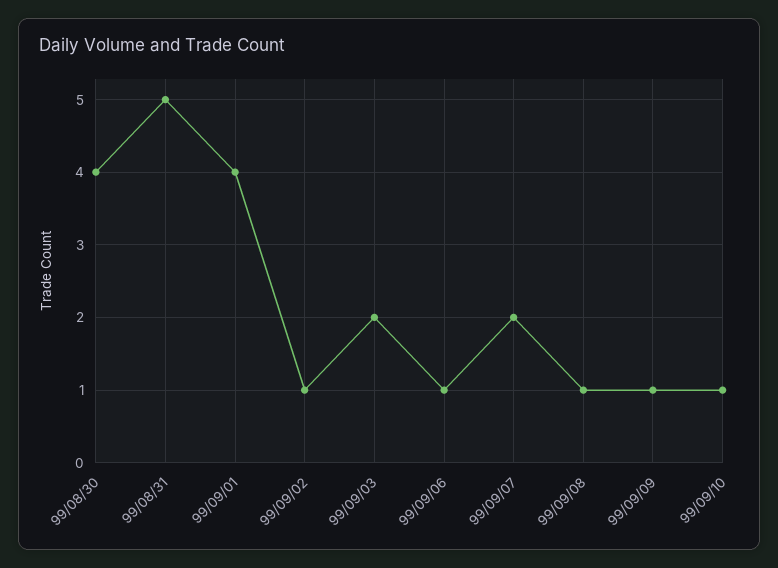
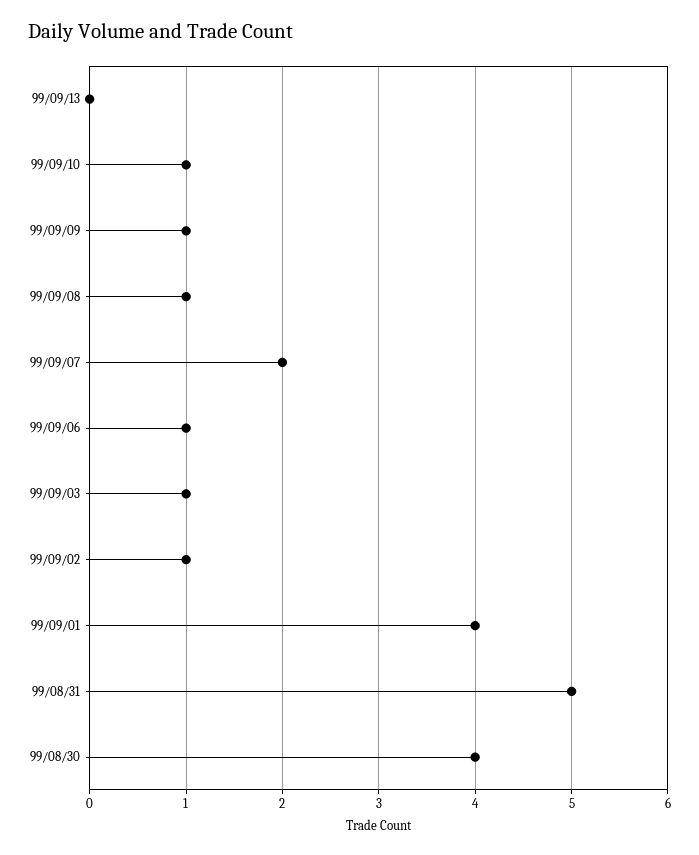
99/09/03: 2 -> 1
99/09/13: none -> 0

